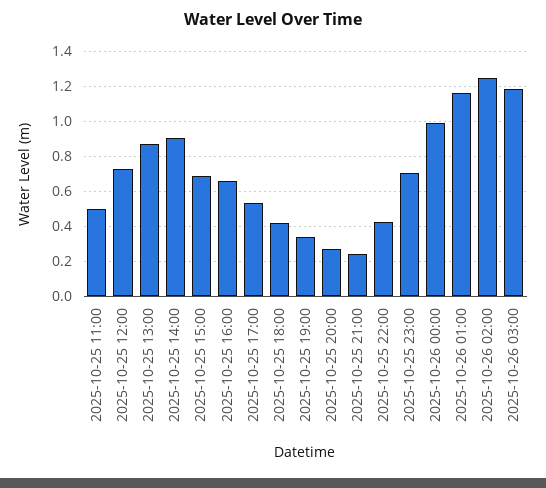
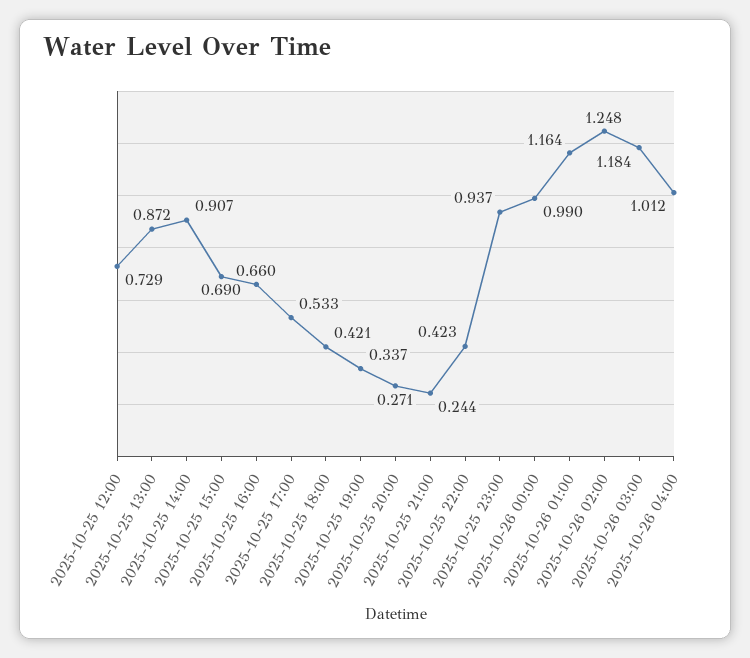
2025-10-25 11:00: 0.5 -> none
2025-10-25 23:00: 0.7 -> 0.937
2025-10-26 04:00: none -> 1.012

